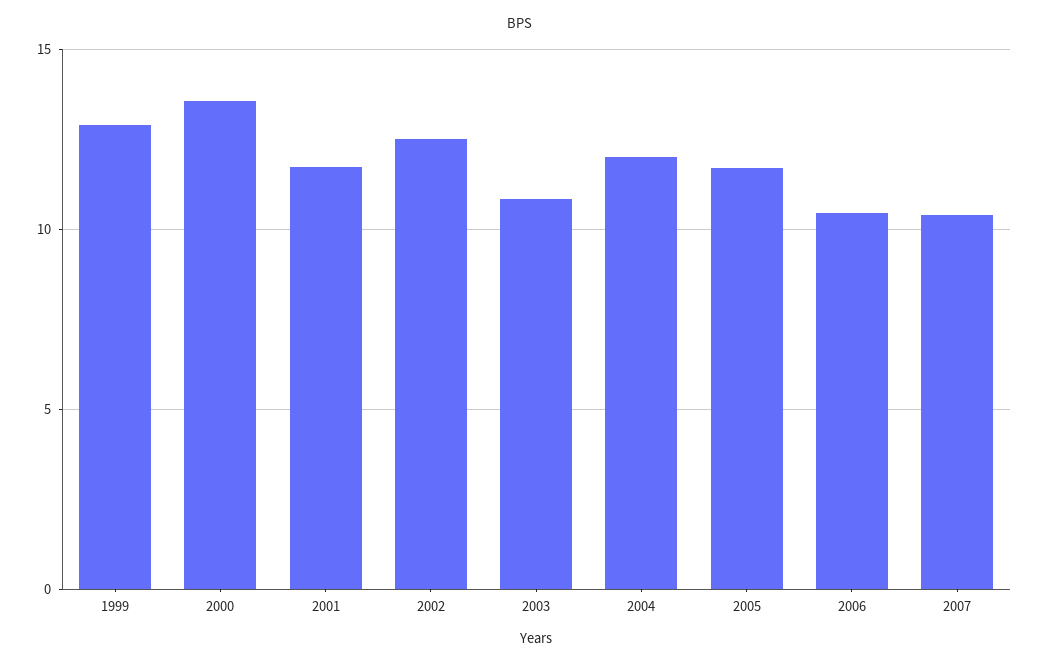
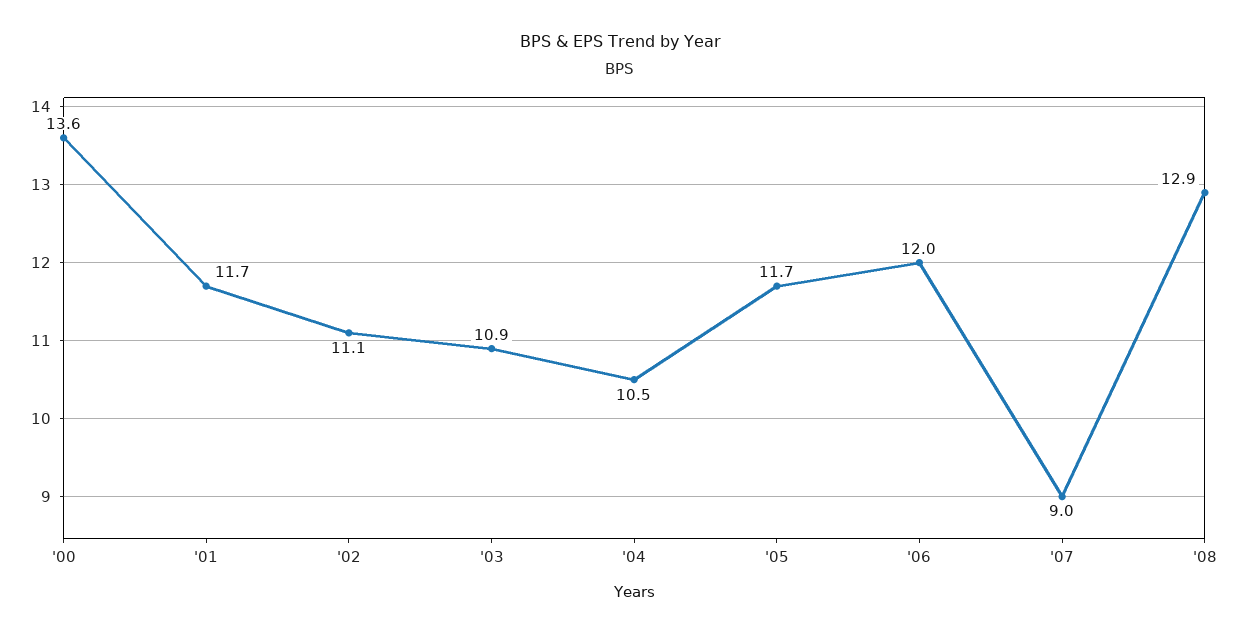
1999: 13 -> none
2002: 12.5 -> 11.1
2004: 12 -> 10.5
2006: 10.5 -> 12
2007: 10.5 -> 9
'08: none -> 12.9

